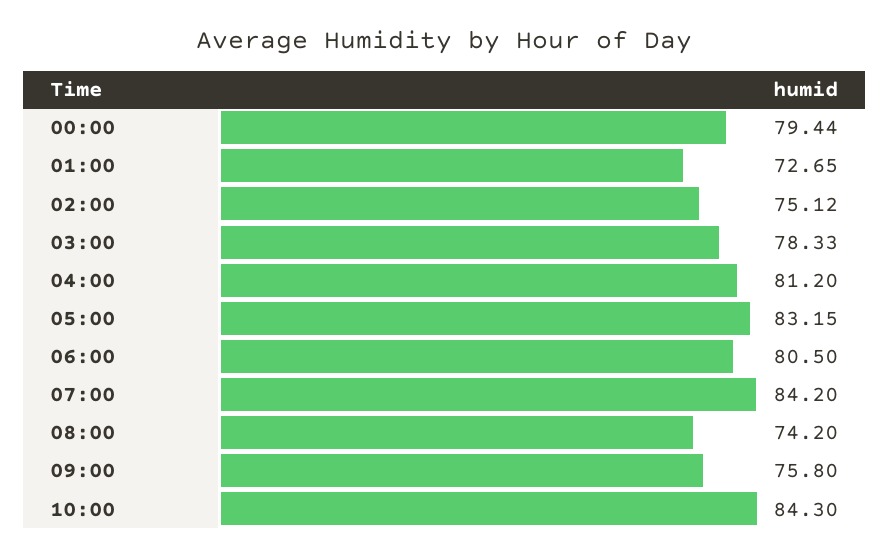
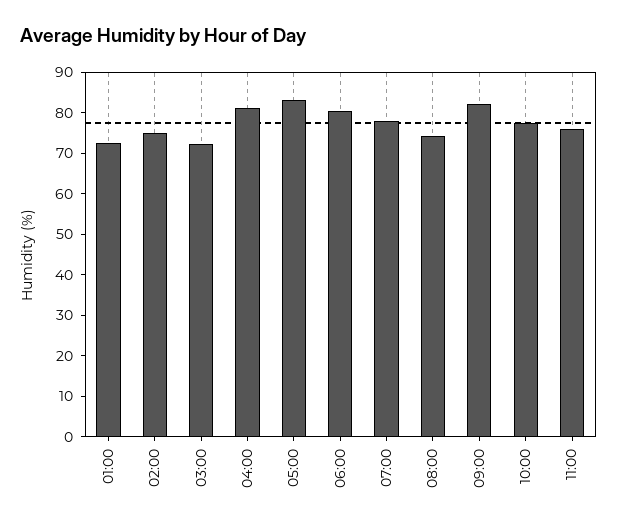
00:00: 79.44 -> none
03:00: 78.33 -> 72
07:00: 84.2 -> 78
09:00: 75.8 -> 82
10:00: 84.3 -> 78
11:00: none -> 76

